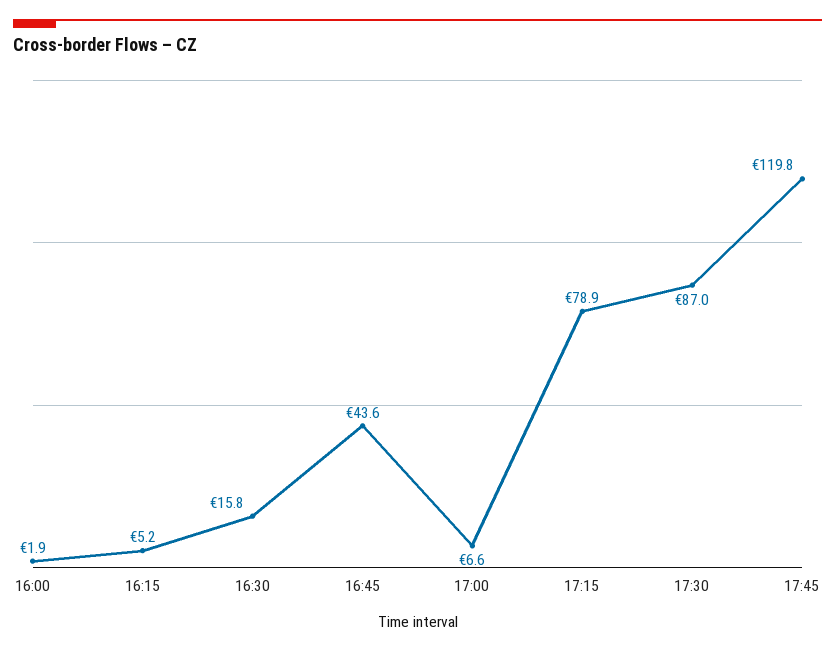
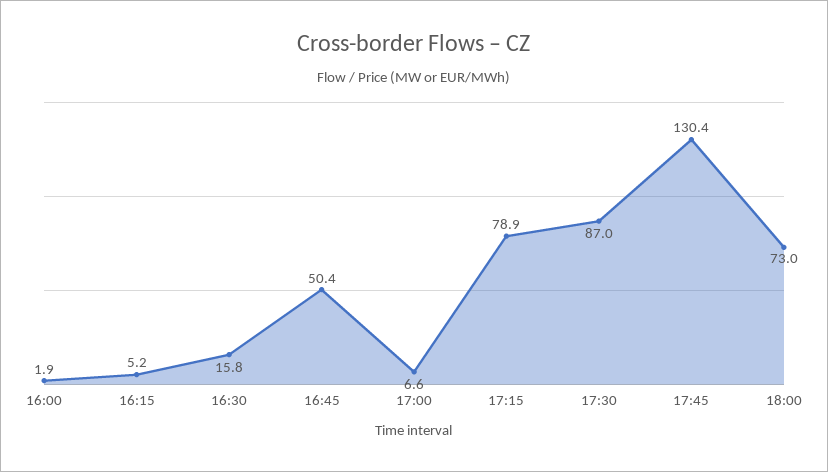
16:45: 43.6 -> 50.4
17:45: 119.8 -> 130.4
18:00: none -> 73

